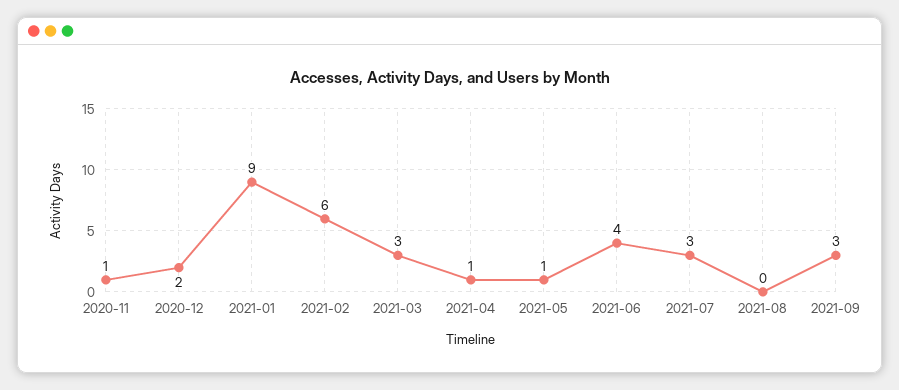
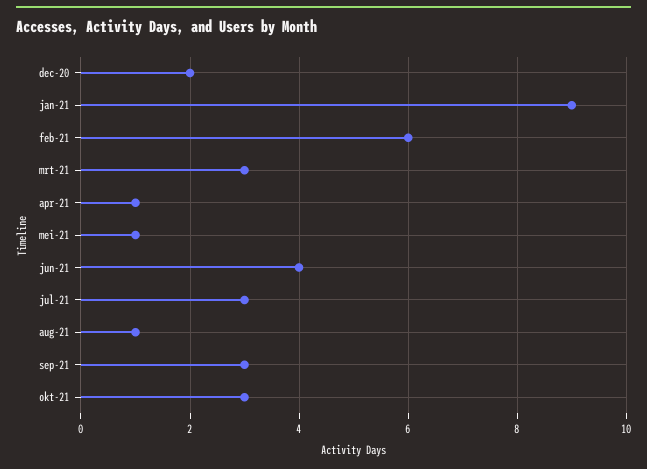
2020-11: 1 -> none
2021-08: 0 -> 1
okt-21: none -> 3

